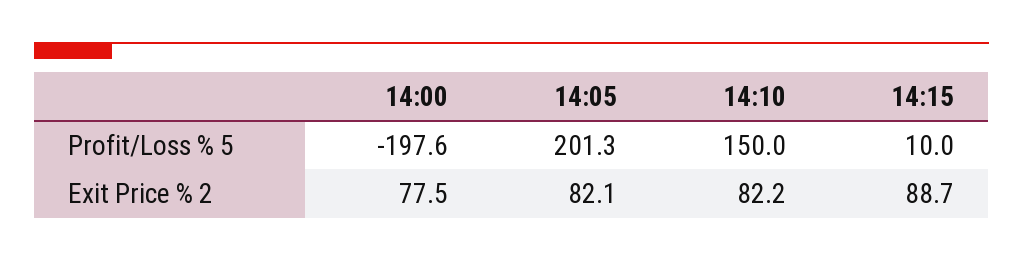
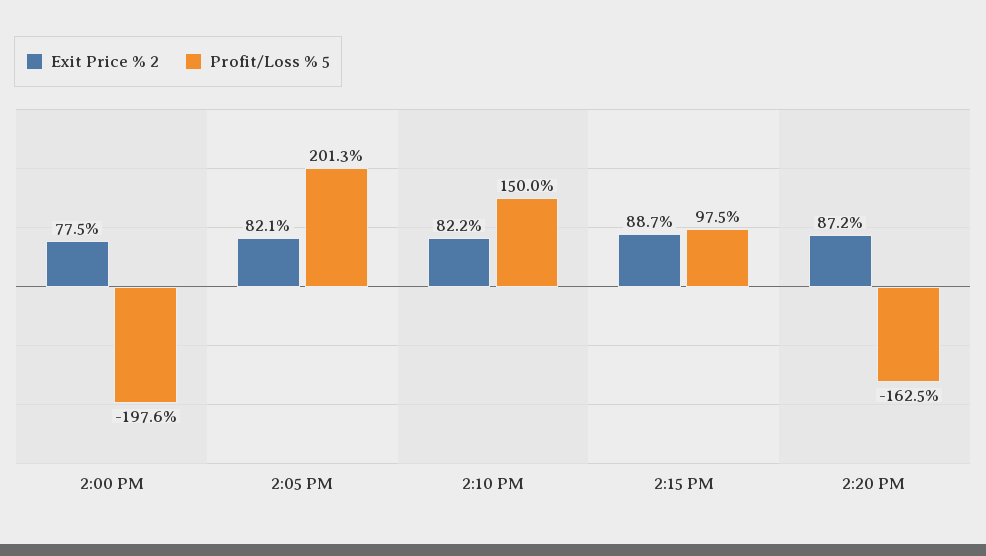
Profit/Loss % 5, 14:15: 10 -> 97.5
Exit Price % 2, 2:20 PM: none -> 87.2
Profit/Loss % 5, 2:20 PM: none -> -162.5

